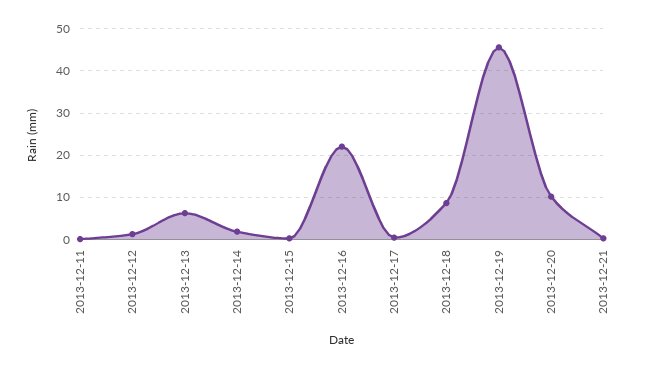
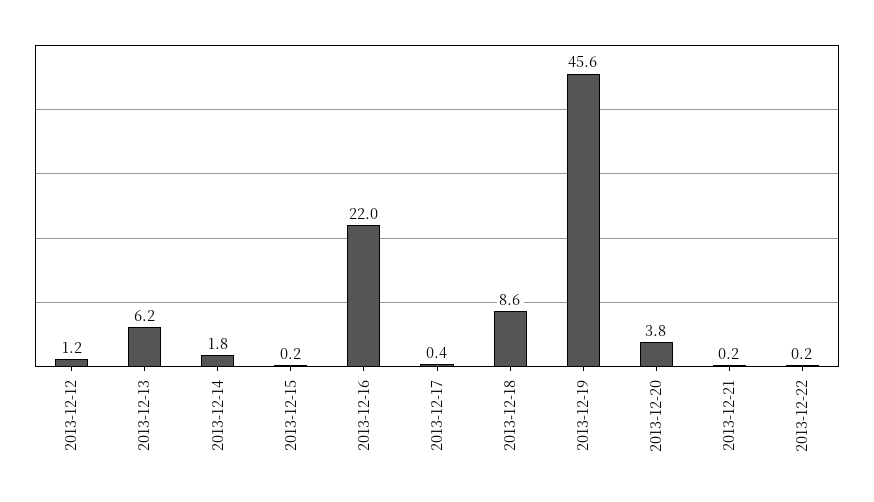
2013-12-11: 0 -> none
2013-12-20: 10 -> 3.8
2013-12-22: none -> 0.2

